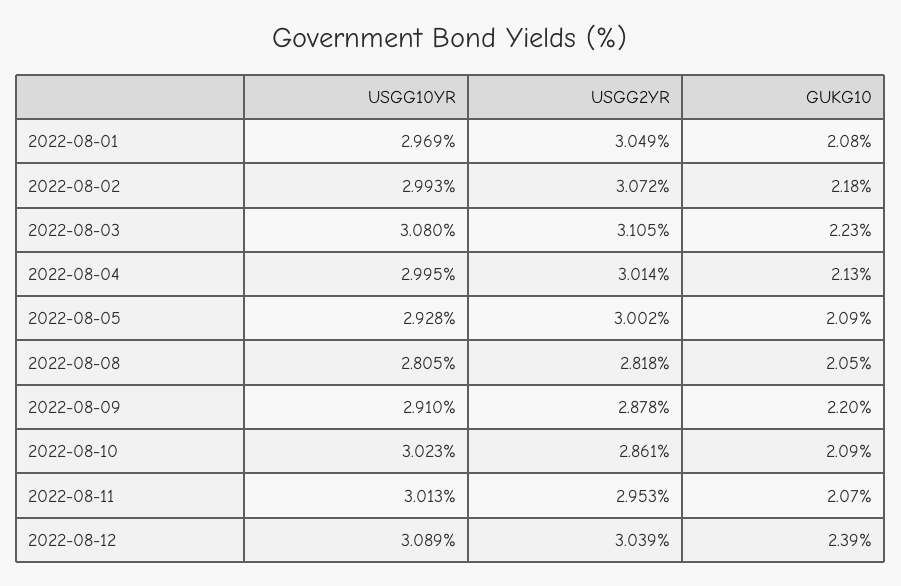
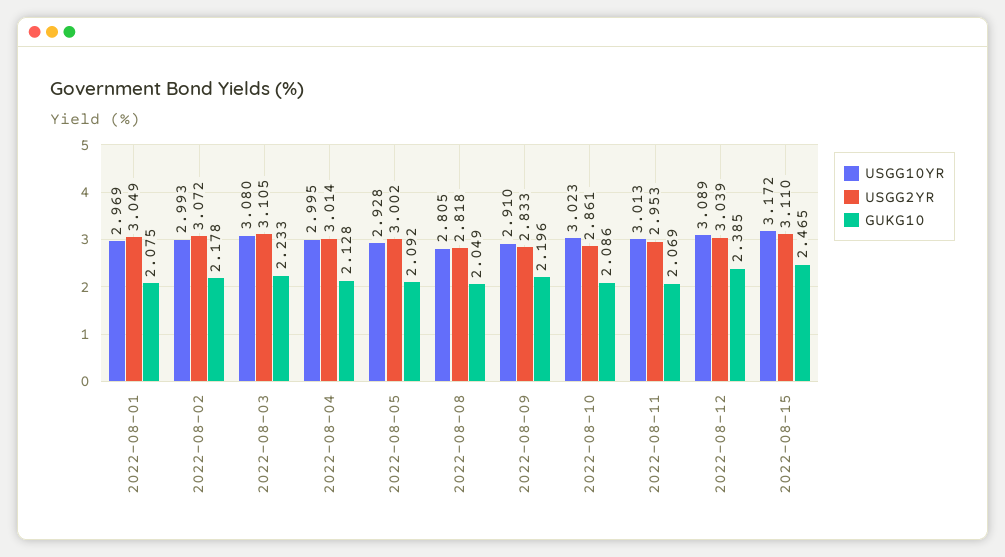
USGG2YR, 2022-08-09: 2.878 -> 2.833
USGG10YR, 2022-08-15: none -> 3.172
USGG2YR, 2022-08-15: none -> 3.11
GUKG10, 2022-08-15: none -> 2.465

